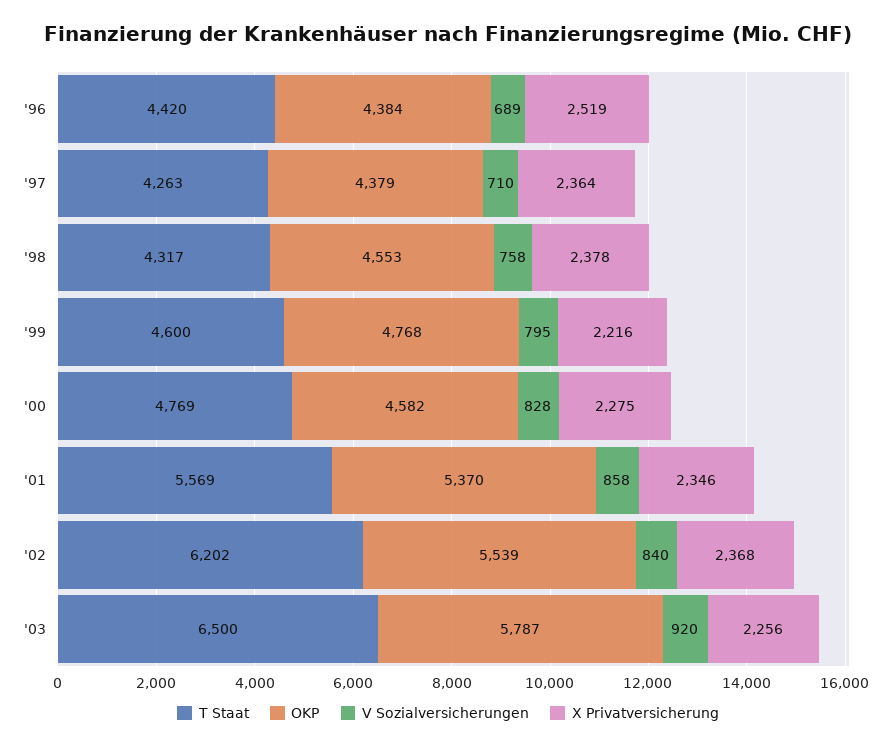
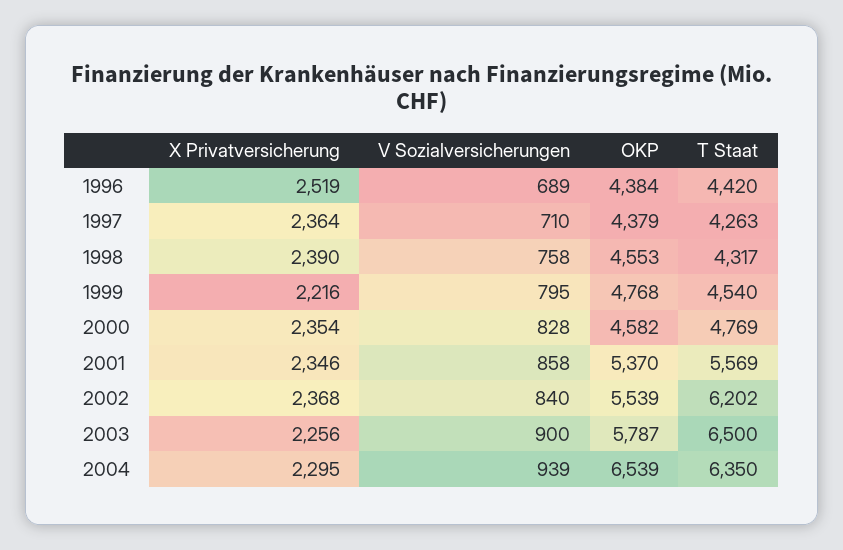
X Privatversicherung, '98: 2378 -> 2390
T Staat, '99: 4600 -> 4540
X Privatversicherung, '00: 2275 -> 2354
V Sozialversicherungen, '03: 920 -> 900
X Privatversicherung, 2004: none -> 2295
V Sozialversicherungen, 2004: none -> 939
OKP, 2004: none -> 6539
T Staat, 2004: none -> 6350

